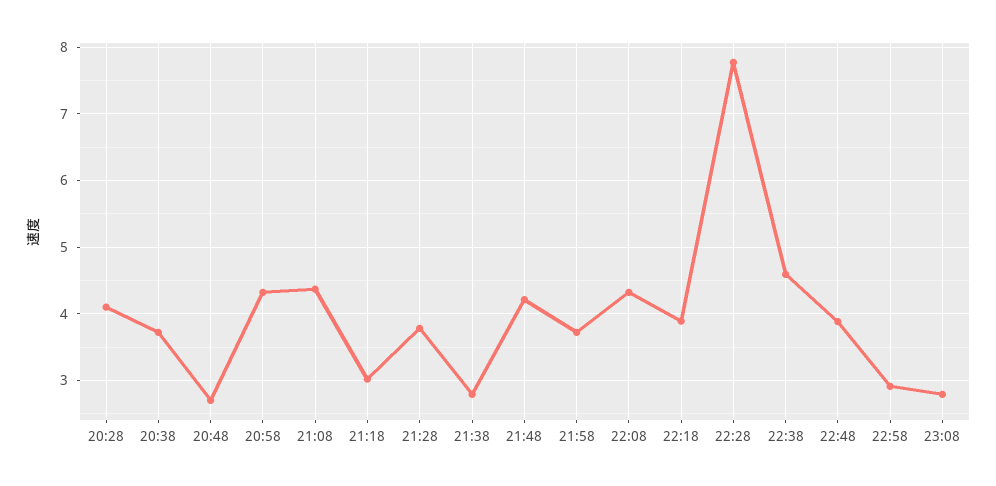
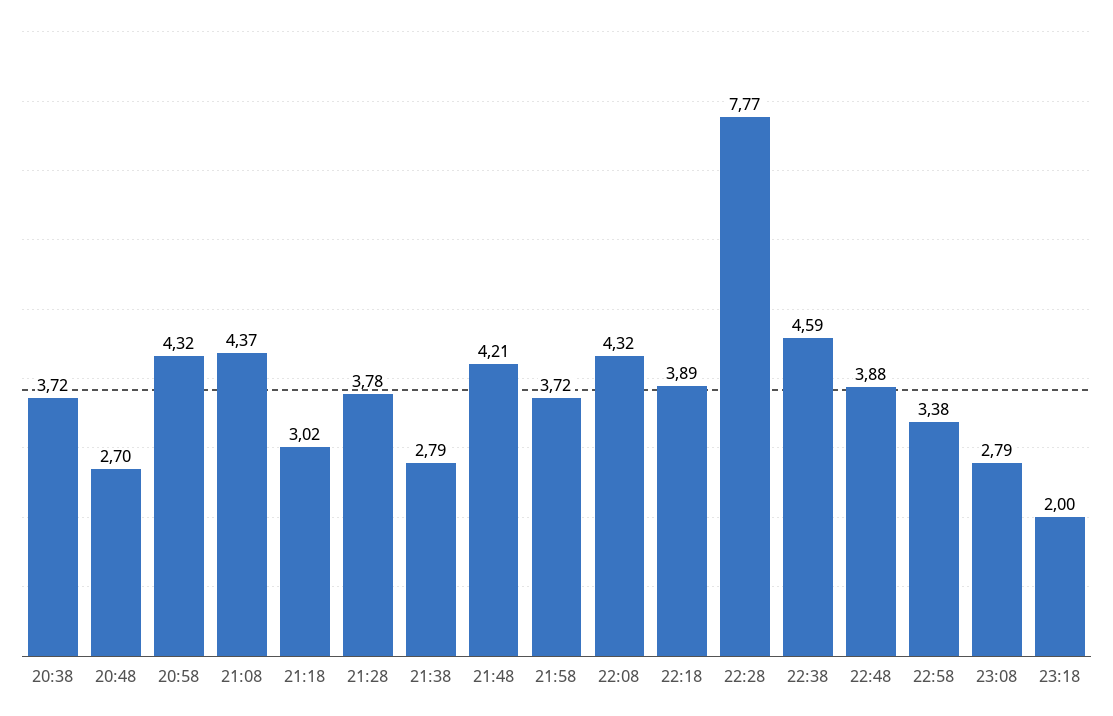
20:28: 4.1 -> none
22:58: 2.9 -> 3.38
23:18: none -> 2

